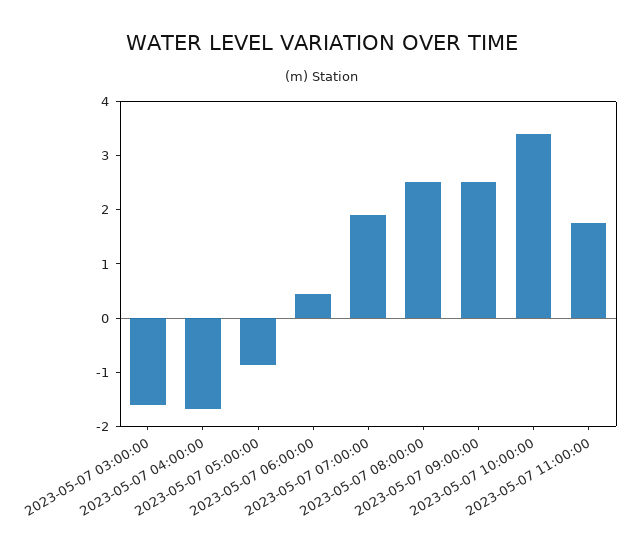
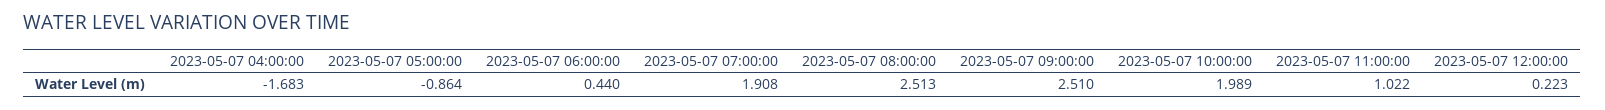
2023-05-07 03:00:00: -1.6 -> none
2023-05-07 10:00:00: 3.4 -> 1.989
2023-05-07 11:00:00: 1.8 -> 1.022
2023-05-07 12:00:00: none -> 0.223

